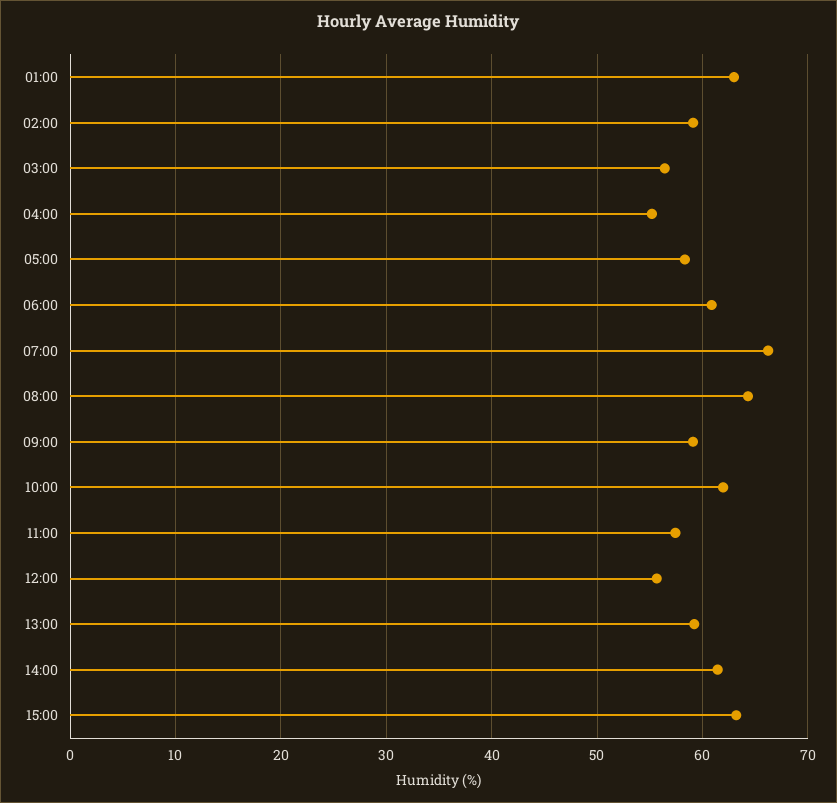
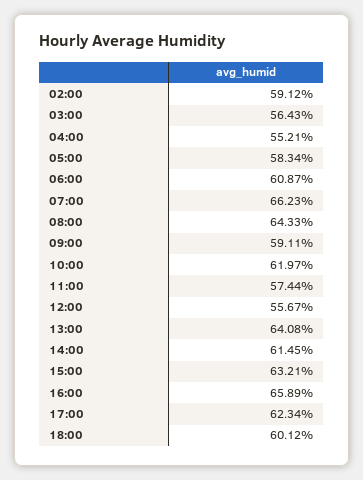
01:00: 63 -> none
13:00: 59 -> 64.08
16:00: none -> 65.89
17:00: none -> 62.34
18:00: none -> 60.12

